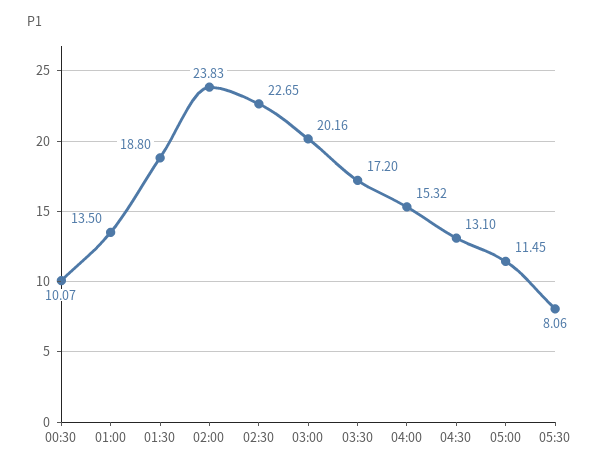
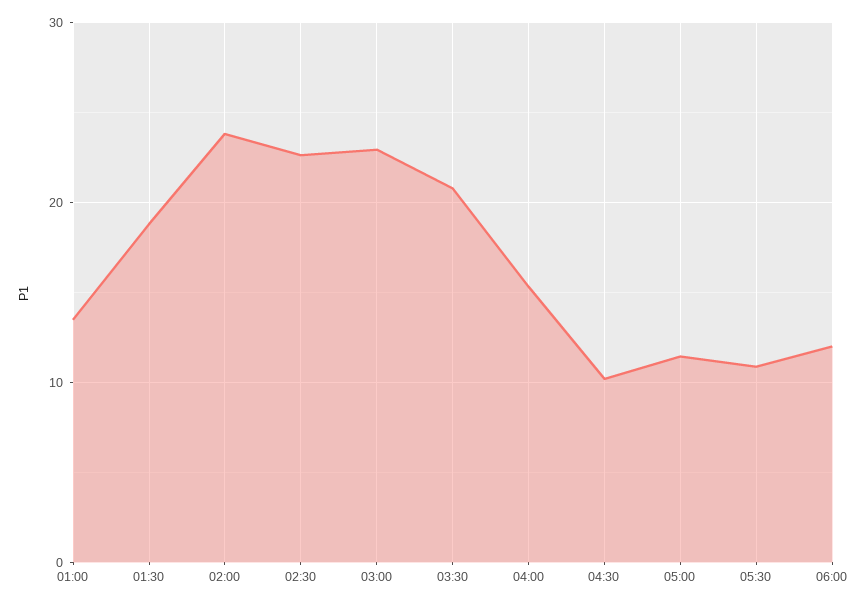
00:30: 10.07 -> none
03:00: 20.16 -> 23
03:30: 17.2 -> 21
04:30: 13.1 -> 10
05:30: 8.06 -> 11
06:00: none -> 12

